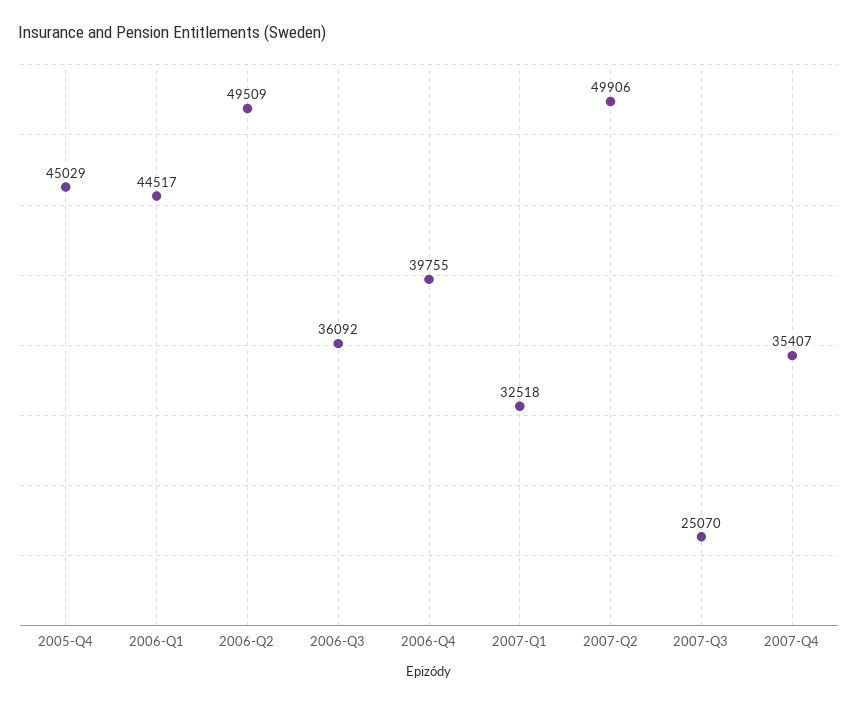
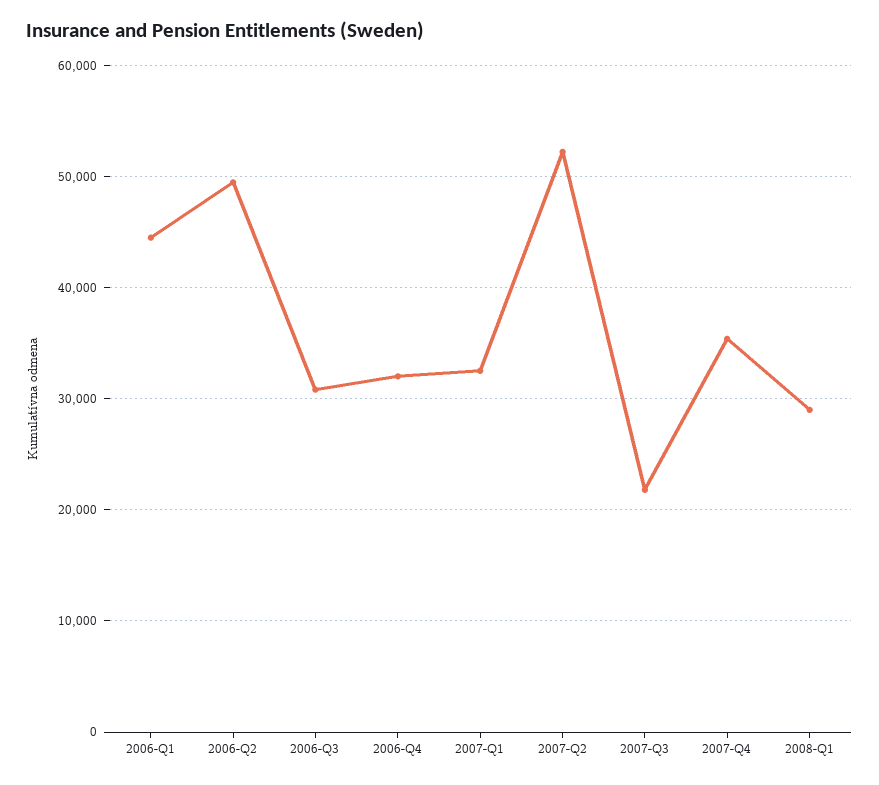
2005-Q4: 45029 -> none
2006-Q3: 36092 -> 31000
2006-Q4: 39755 -> 32000
2007-Q2: 49906 -> 52000
2007-Q3: 25070 -> 22000
2008-Q1: none -> 29000

